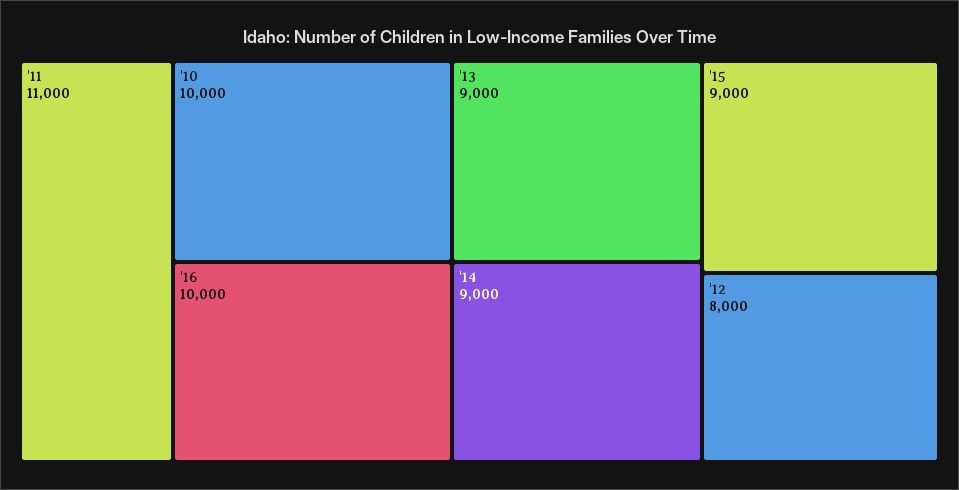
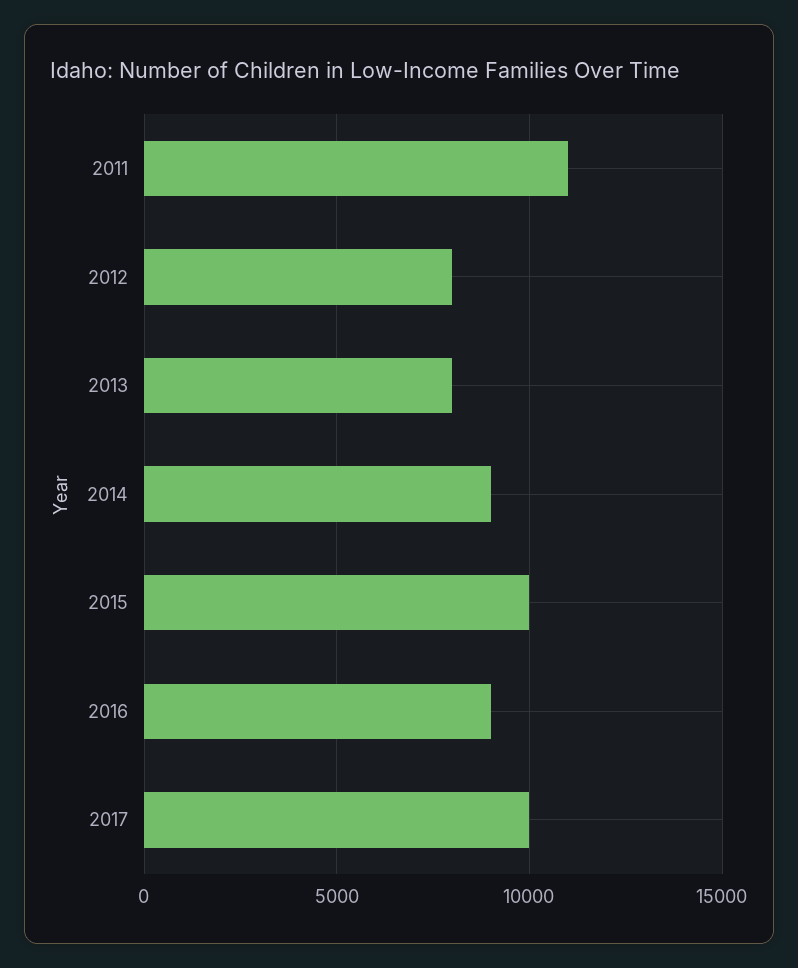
'10: 10000 -> none
'16: 10000 -> 9000
'13: 9000 -> 8000
'15: 9000 -> 10000
2017: none -> 10000

